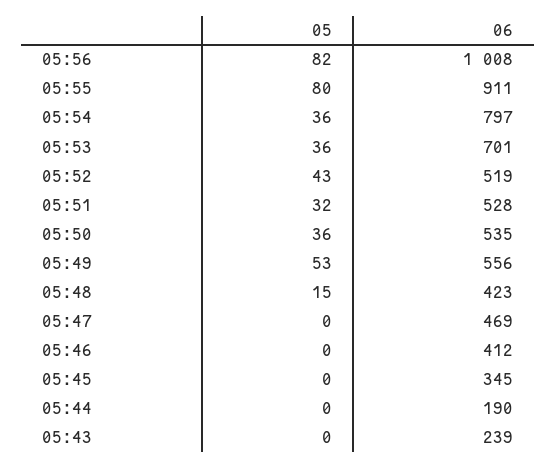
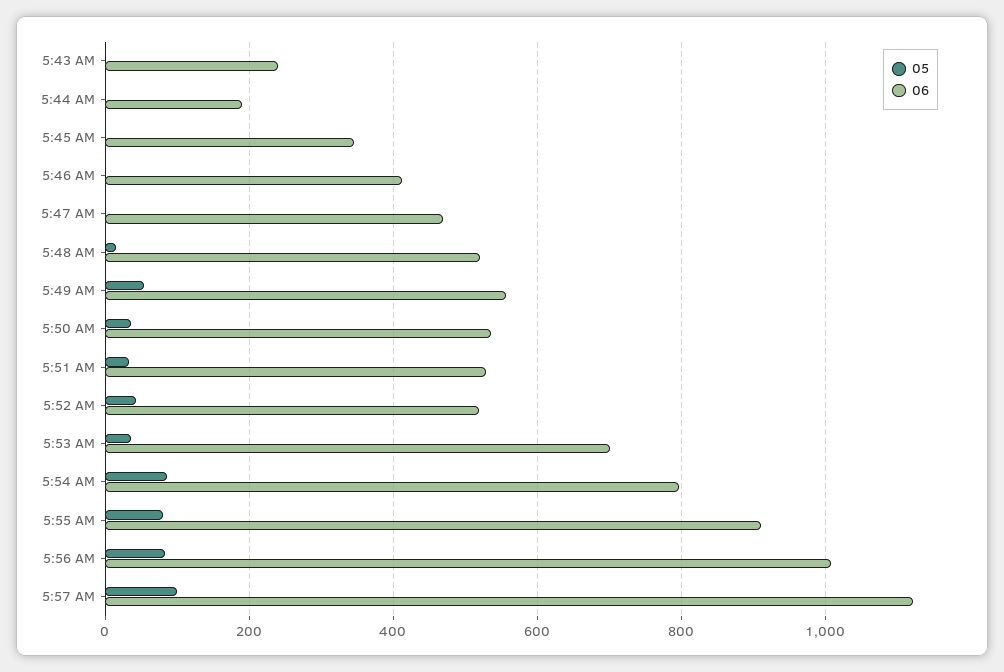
05, 05:54: 36 -> 80
06, 05:48: 423 -> 520
05, 5:57 AM: none -> 100
06, 5:57 AM: none -> 1120

